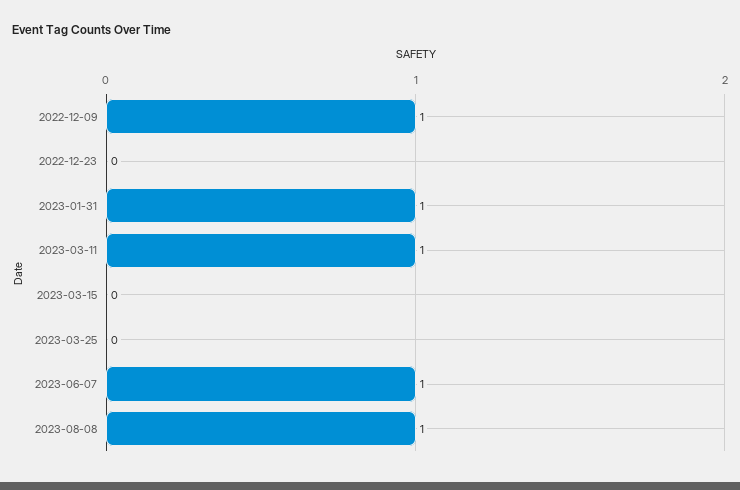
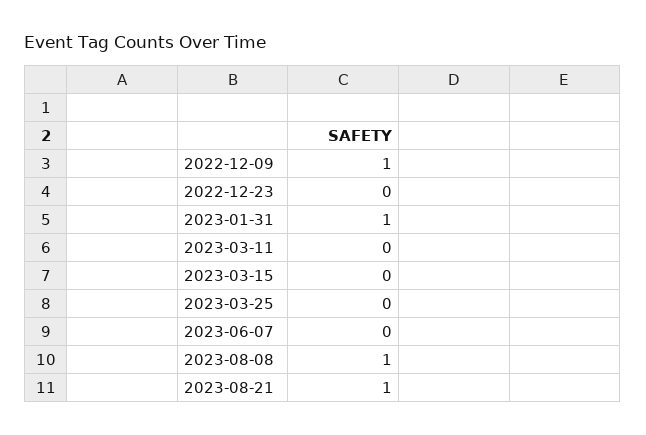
2023-03-11: 1 -> 0
2023-06-07: 1 -> 0
2023-08-21: none -> 1

